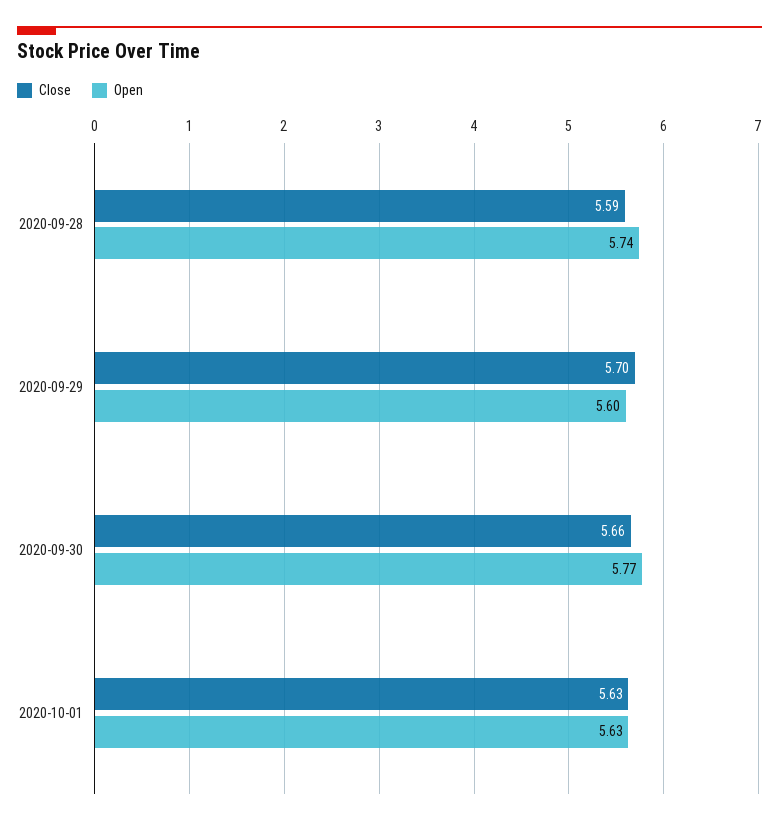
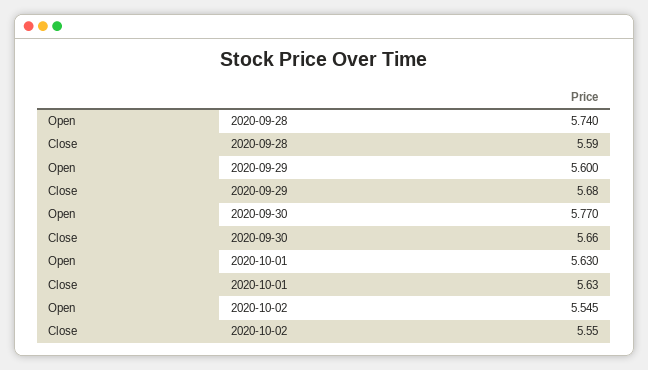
Close, 2020-09-29: 5.7 -> 5.68
Open, 2020-10-02: none -> 5.545
Close, 2020-10-02: none -> 5.55

